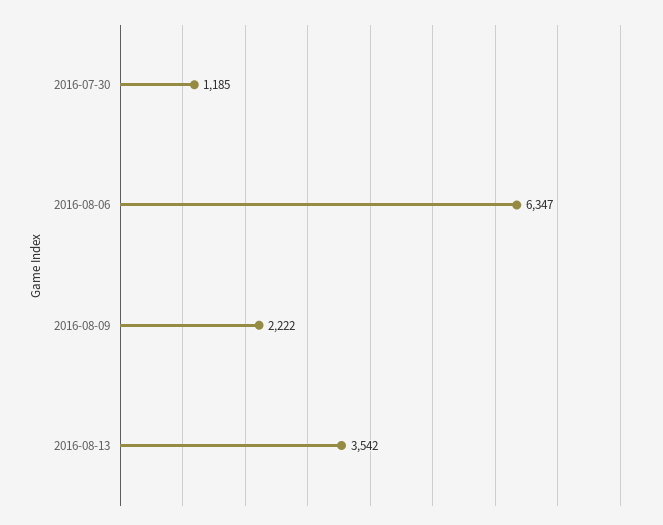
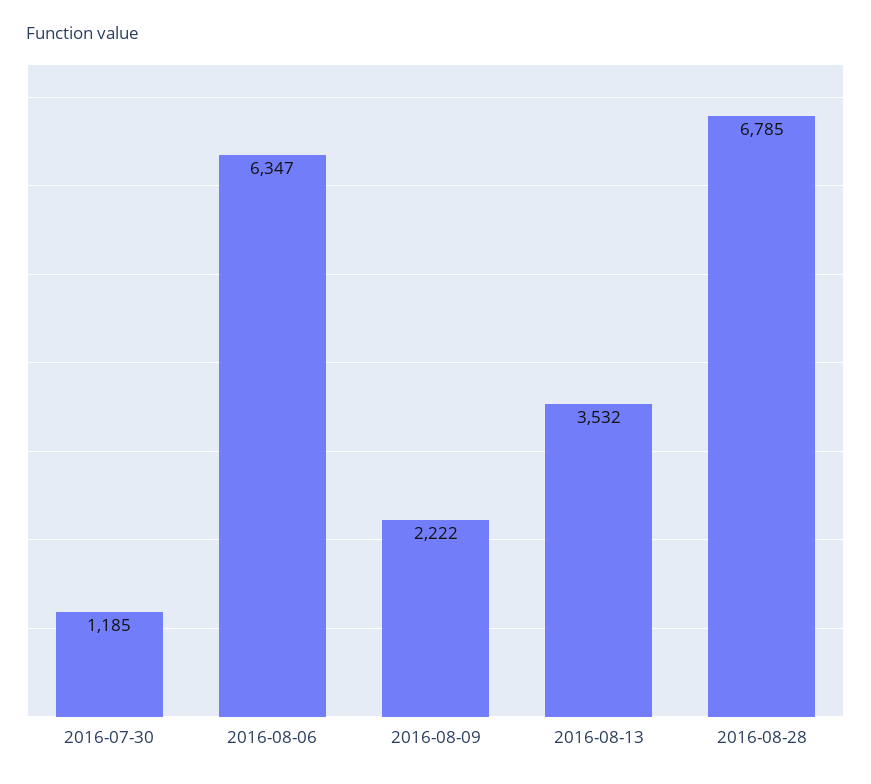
2016-08-13: 3542 -> 3532
2016-08-28: none -> 6785

